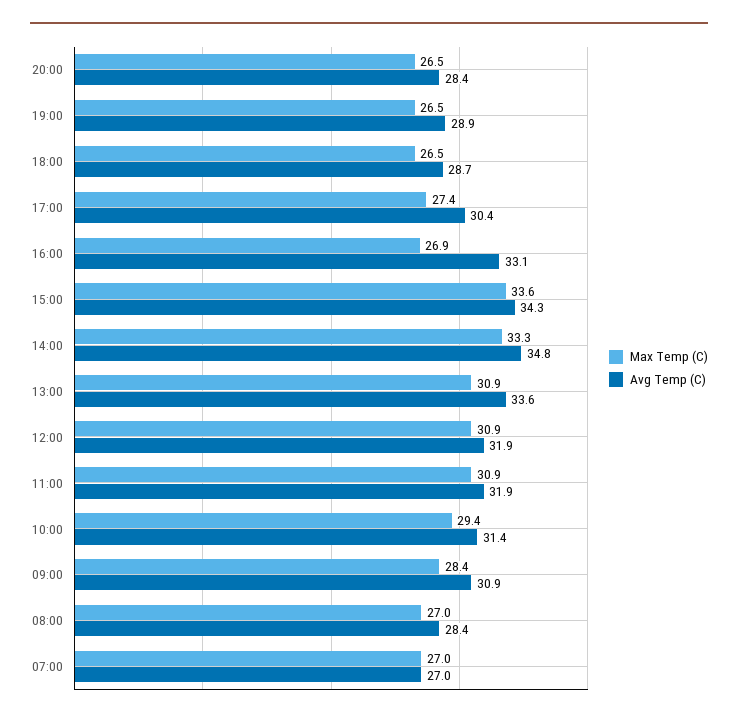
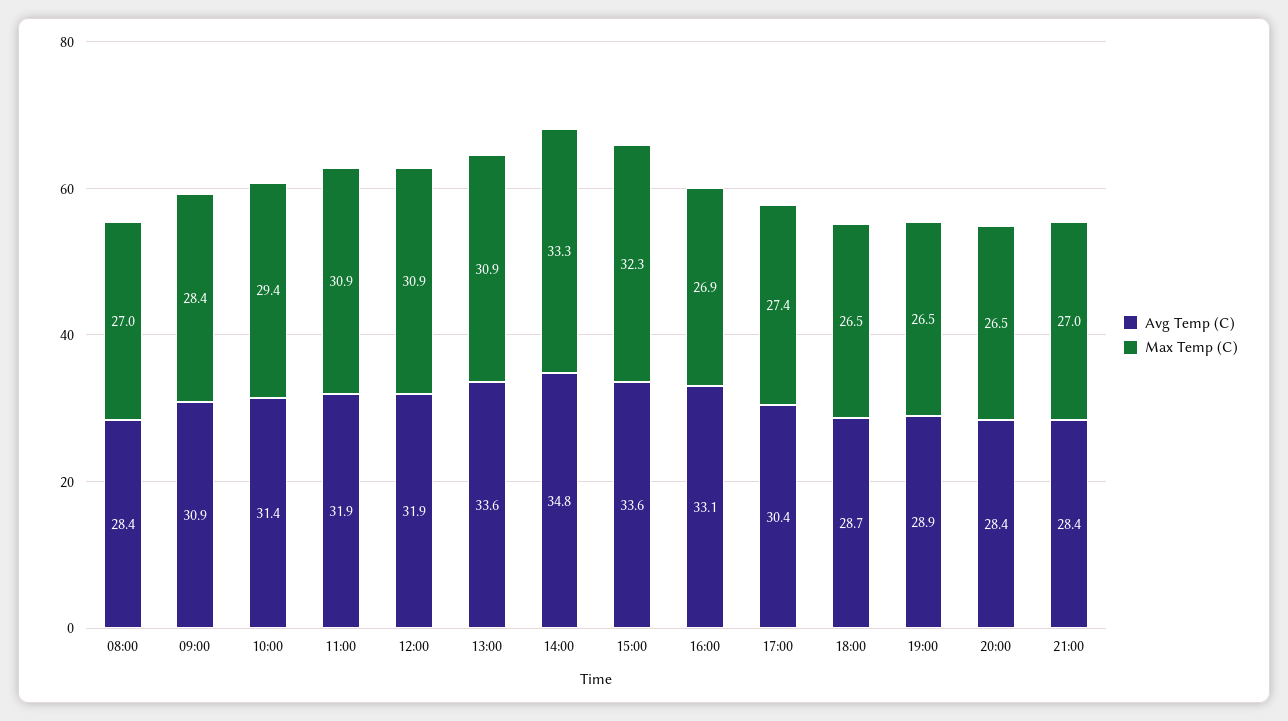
Max Temp (C), 15:00: 33.6 -> 32.3
Avg Temp (C), 15:00: 34.3 -> 33.6
Max Temp (C), 07:00: 27 -> none
Avg Temp (C), 07:00: 27 -> none
Avg Temp (C), 21:00: none -> 28.4
Max Temp (C), 21:00: none -> 27

